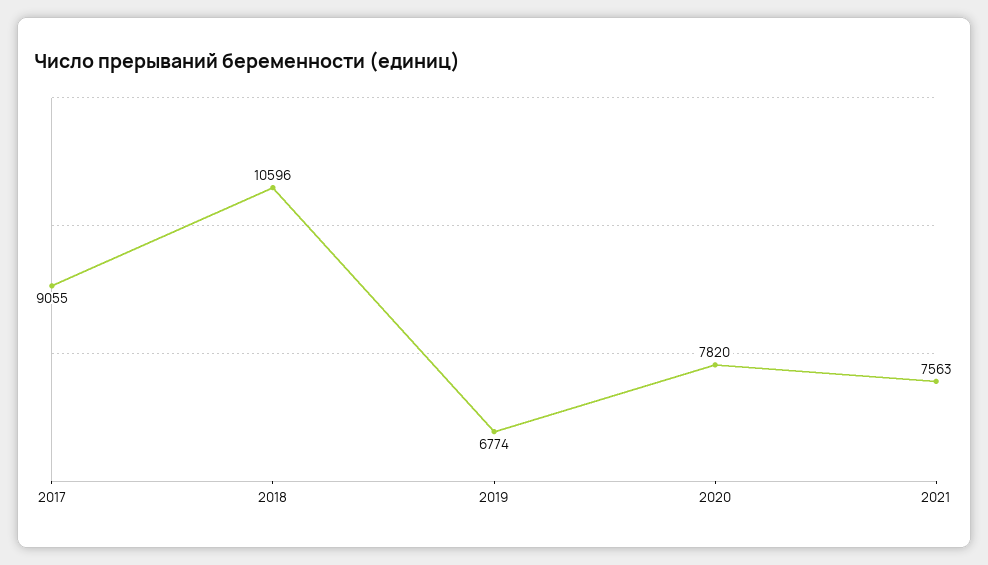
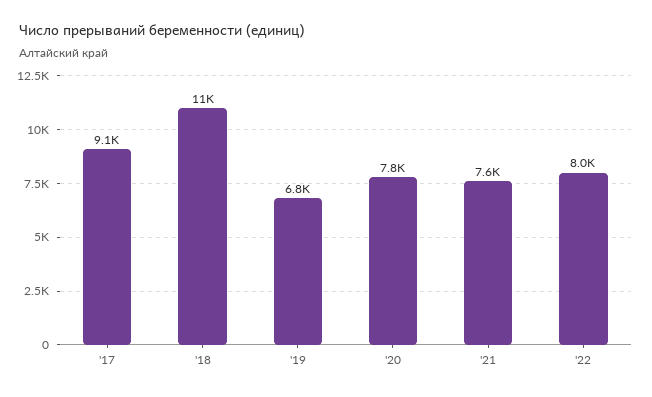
'22: none -> 8000

